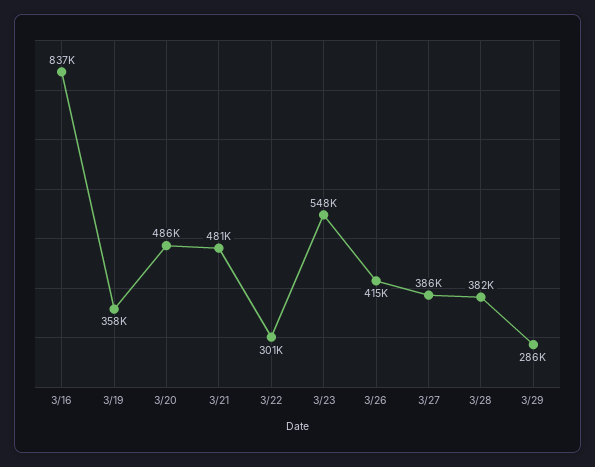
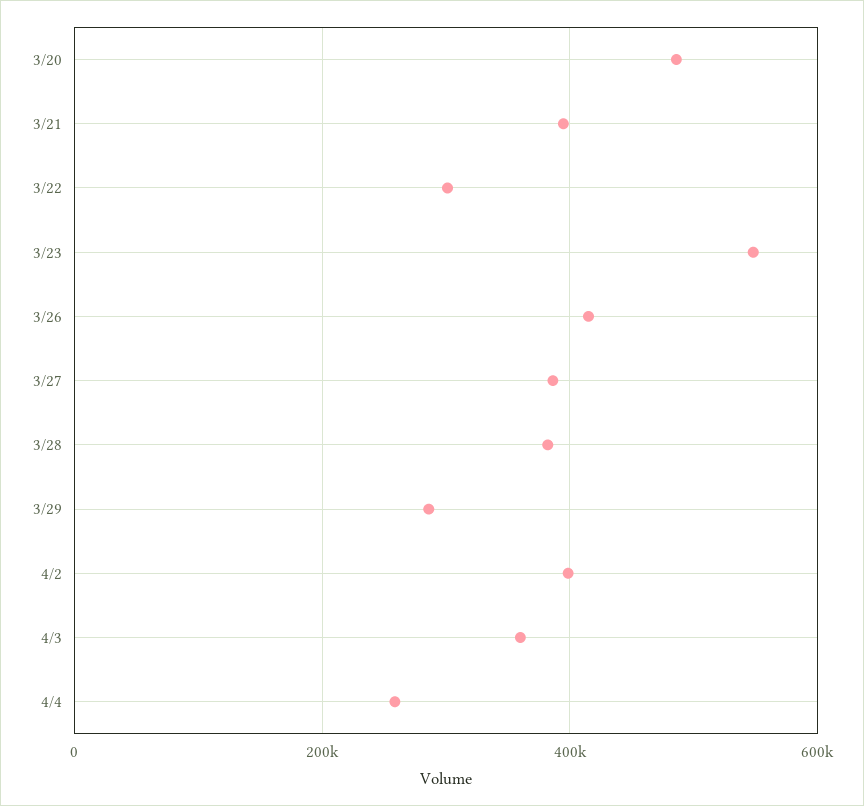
3/16: 837000 -> none
3/19: 358000 -> none
3/21: 481000 -> 400000
4/2: none -> 400000
4/3: none -> 360000
4/4: none -> 260000

